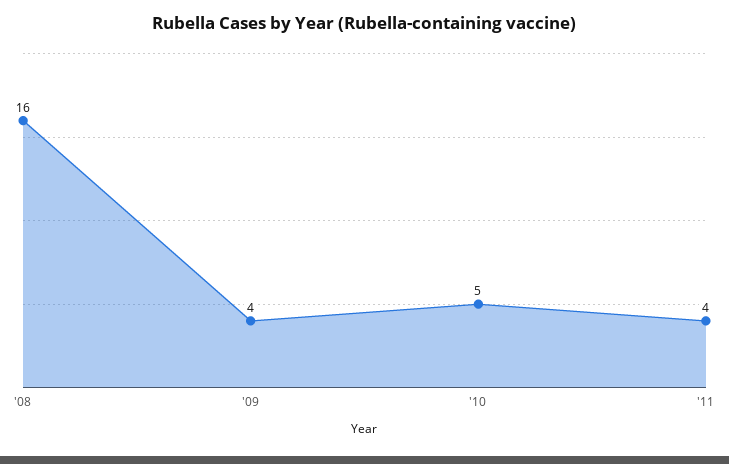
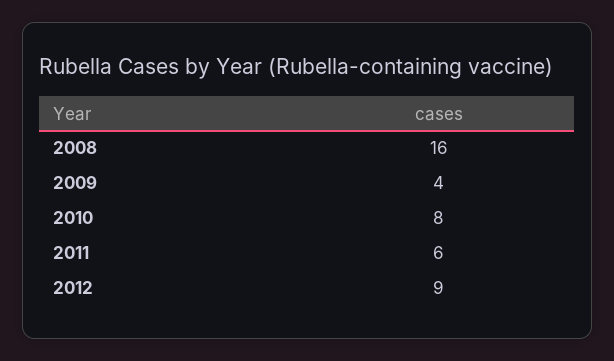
'10: 5 -> 8
'11: 4 -> 6
2012: none -> 9

